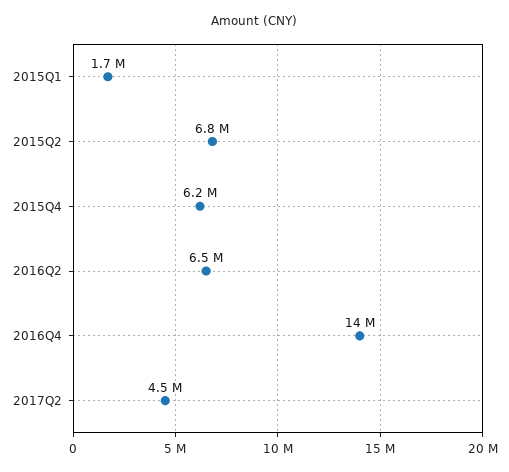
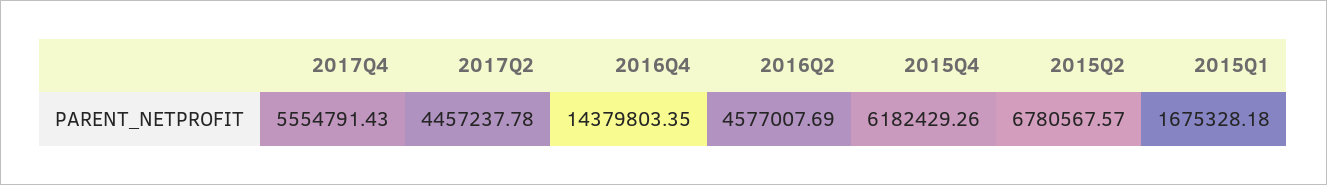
2016Q2: 6500000 -> 4577007.69
2017Q4: none -> 5554791.43

